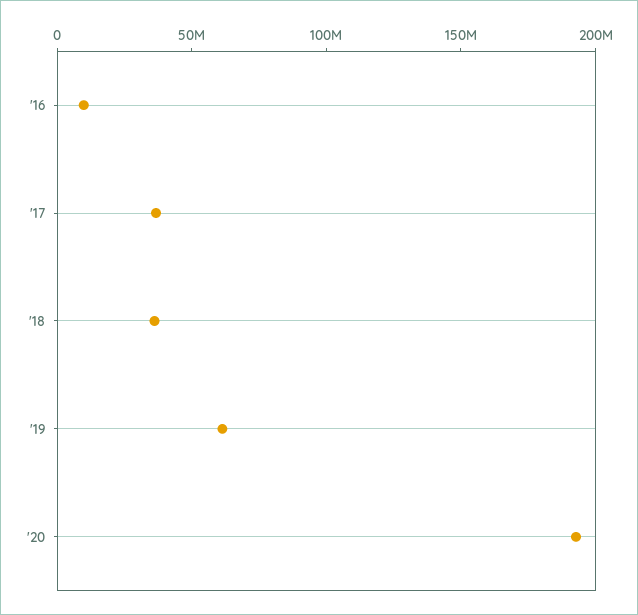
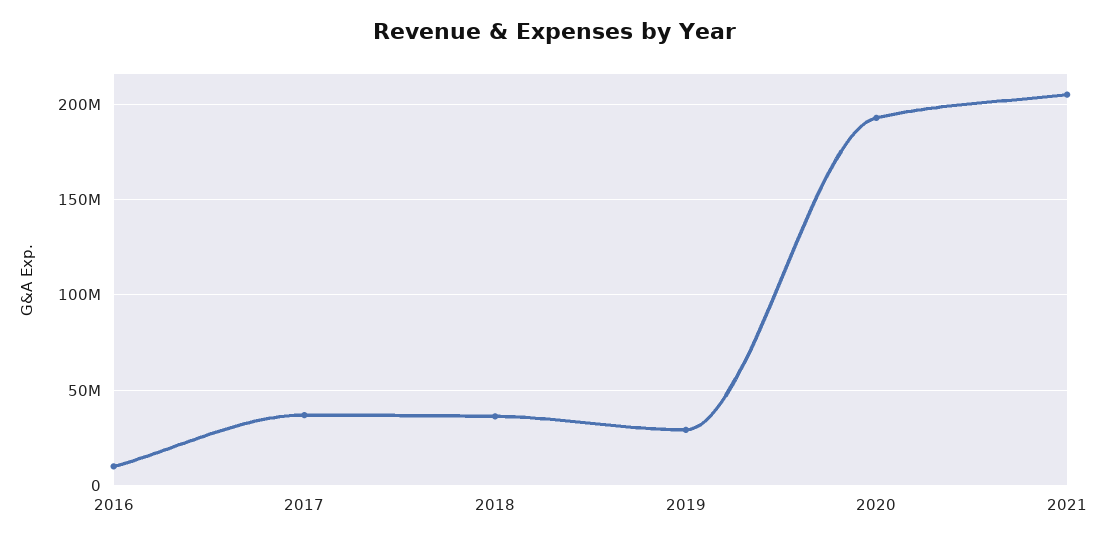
'19: 60000000 -> 30000000
2021: none -> 205000000

